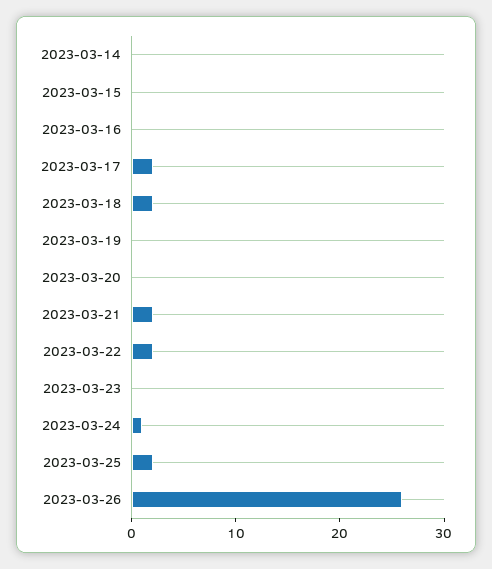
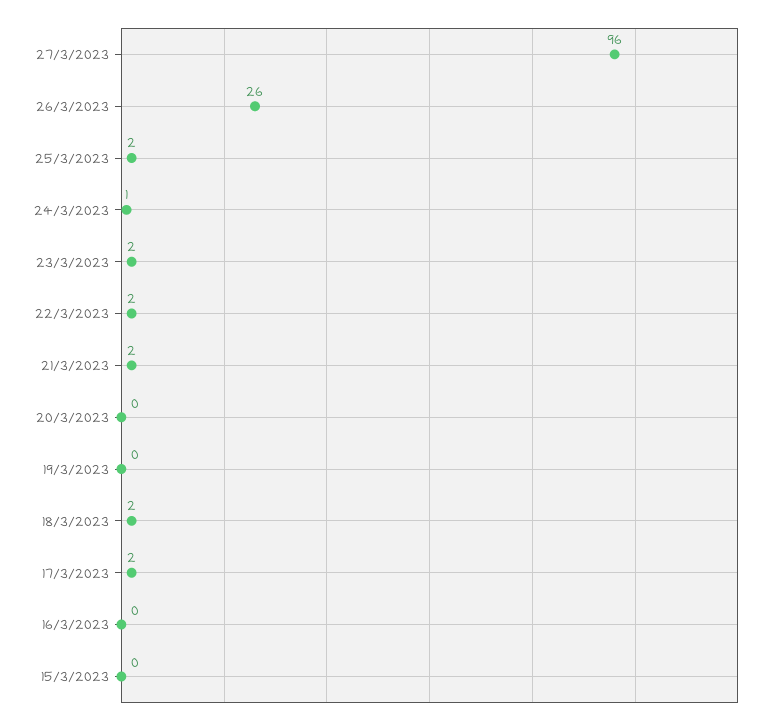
2023-03-14: 0 -> none
2023-03-23: 0 -> 2
27/3/2023: none -> 96

